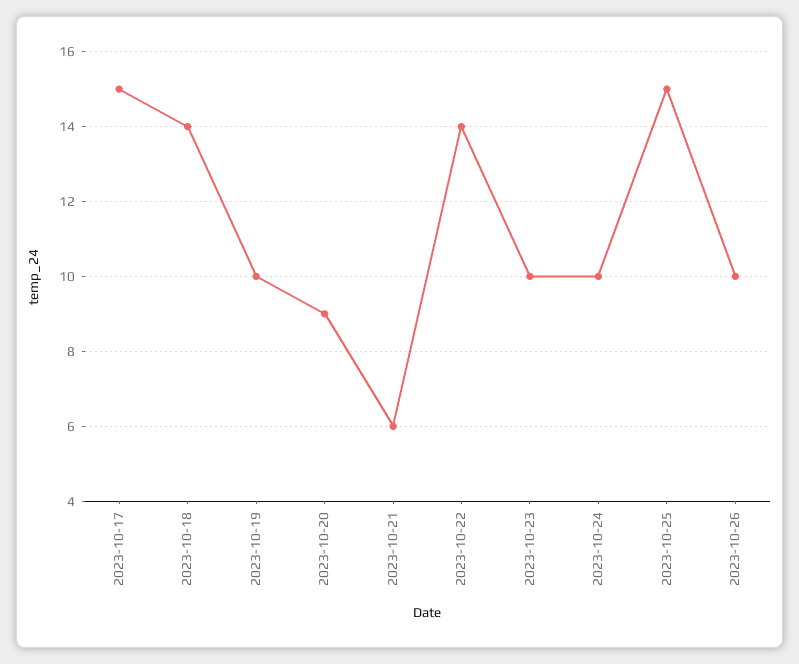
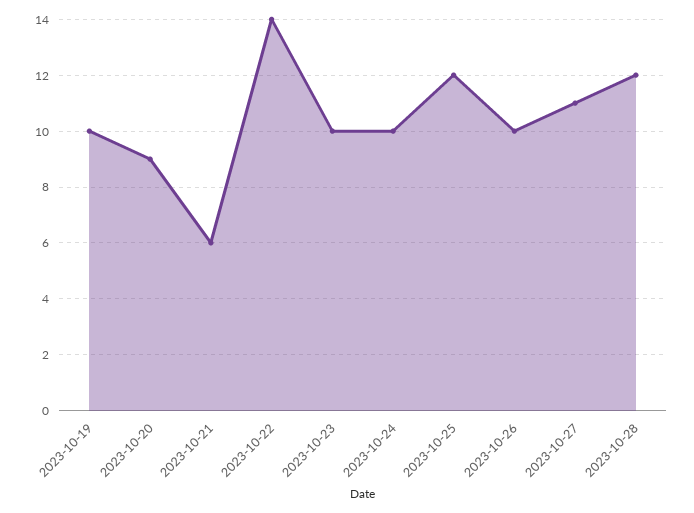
2023-10-17: 15 -> none
2023-10-18: 14 -> none
2023-10-25: 15 -> 12
2023-10-27: none -> 11
2023-10-28: none -> 12

